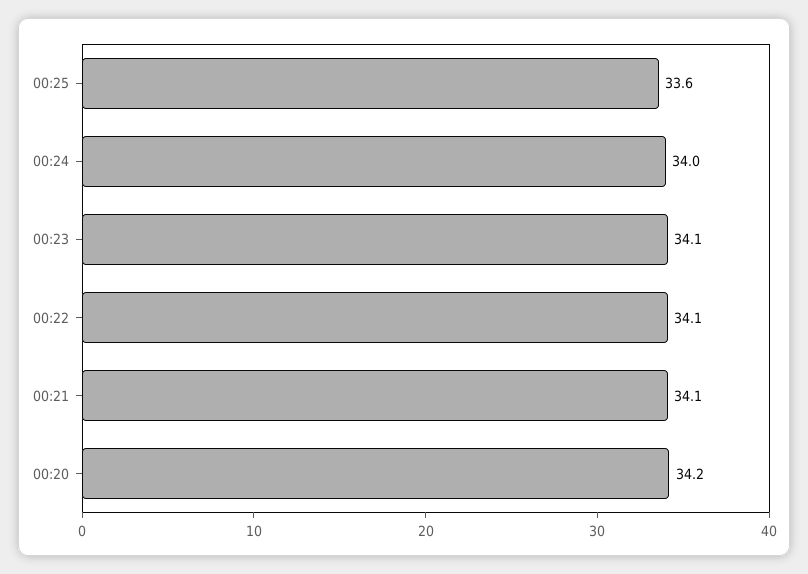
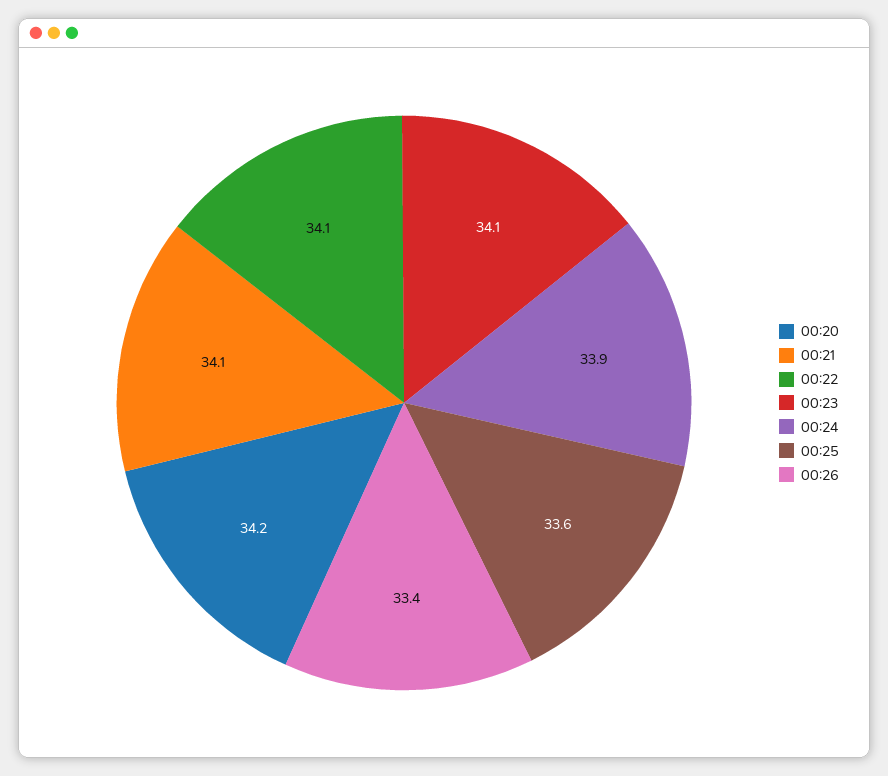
00:24: 34 -> 33.9
00:26: none -> 33.4

